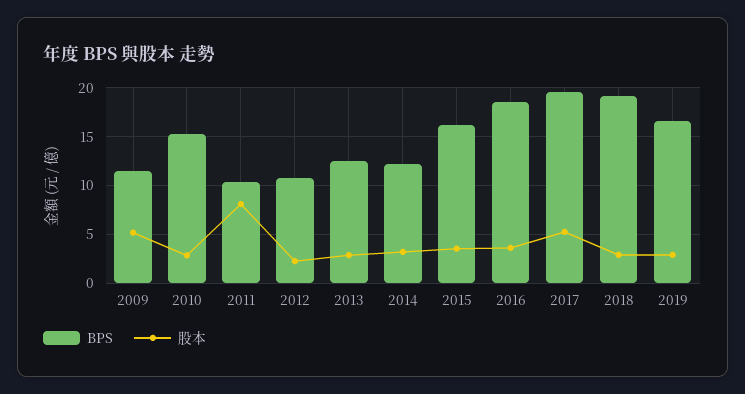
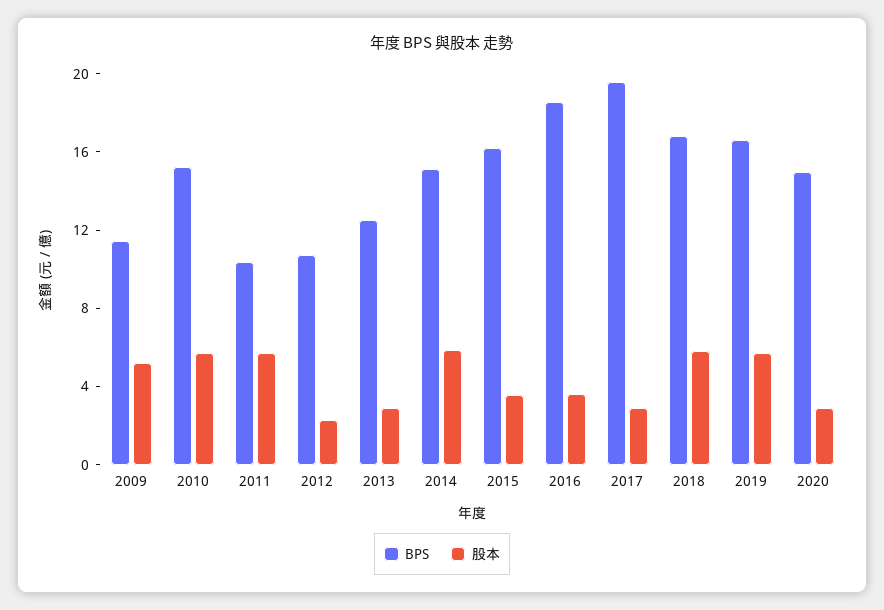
股本, 2010: 3 -> 6
股本, 2011: 8 -> 6
BPS, 2014: 12 -> 15
股本, 2014: 3 -> 6
股本, 2017: 5 -> 3
BPS, 2018: 19 -> 17
股本, 2018: 3 -> 6
股本, 2019: 3 -> 6
BPS, 2020: none -> 15
股本, 2020: none -> 3

